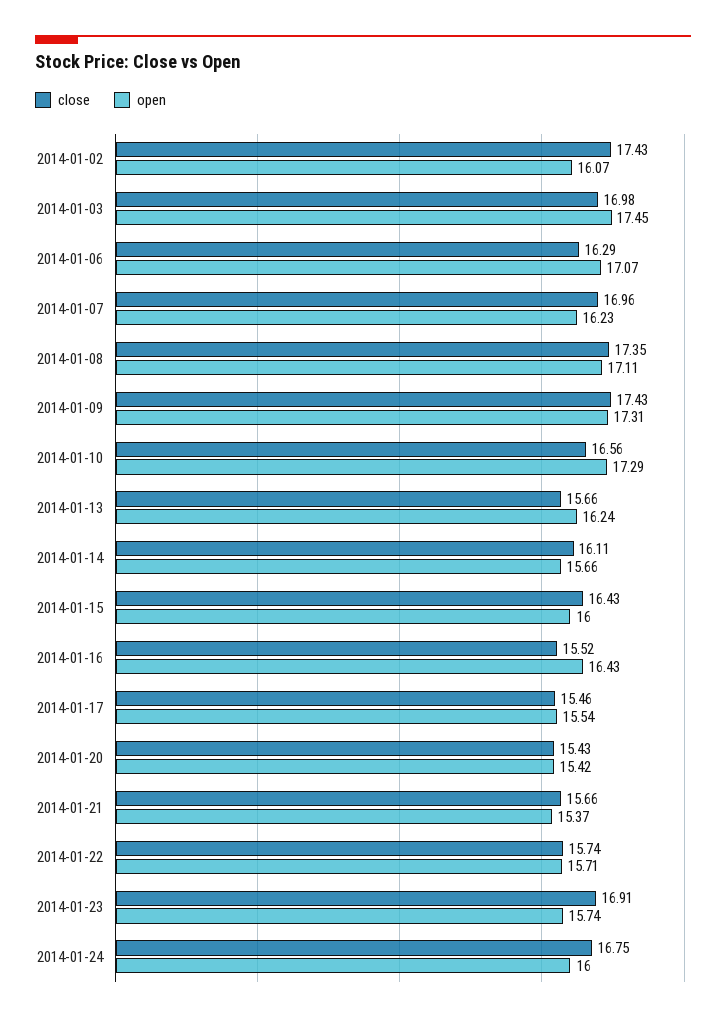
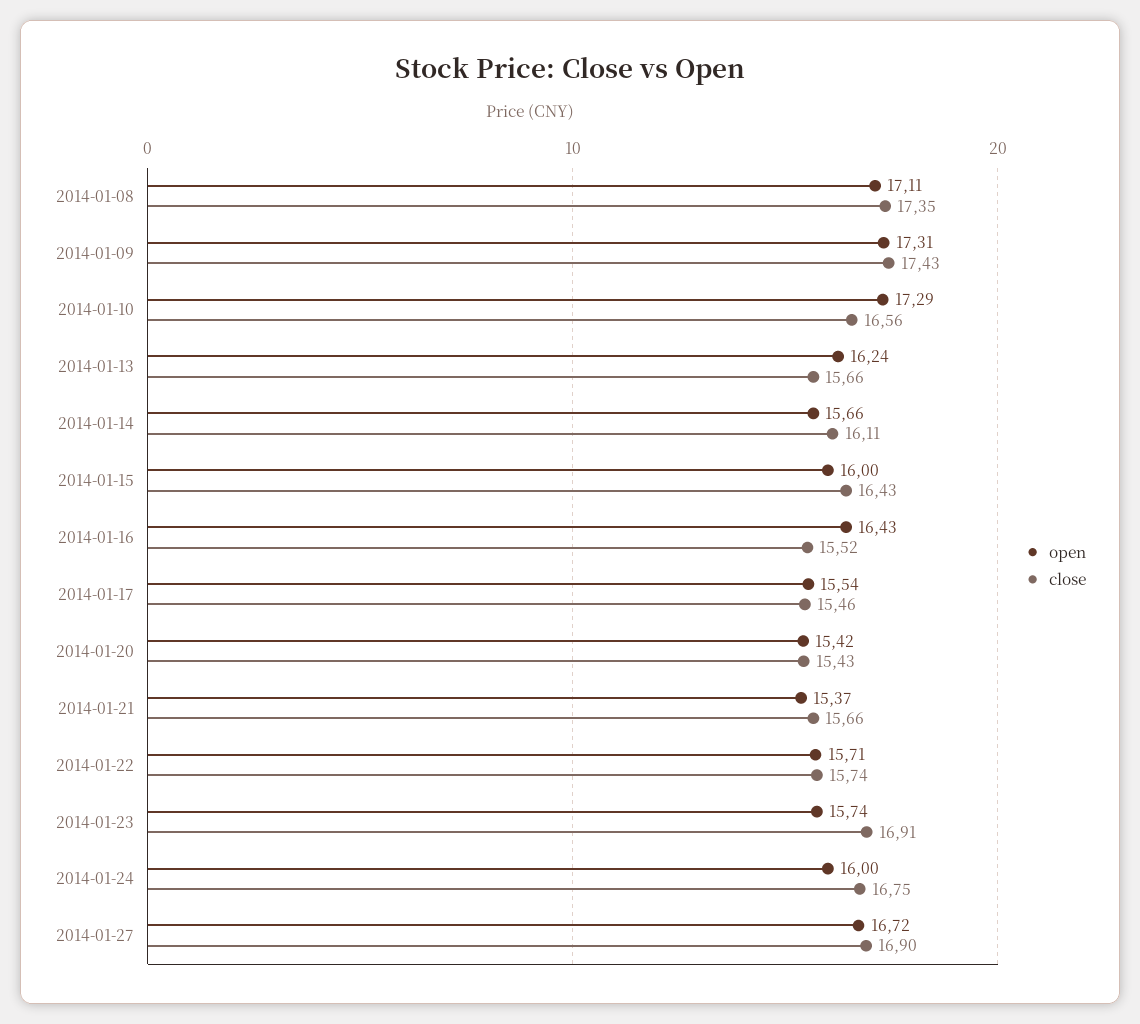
close, 2014-01-02: 17.43 -> none
open, 2014-01-02: 16.07 -> none
close, 2014-01-03: 16.98 -> none
open, 2014-01-03: 17.45 -> none
close, 2014-01-06: 16.29 -> none
open, 2014-01-06: 17.07 -> none
close, 2014-01-07: 16.96 -> none
open, 2014-01-07: 16.23 -> none
open, 2014-01-27: none -> 16.72
close, 2014-01-27: none -> 16.9

